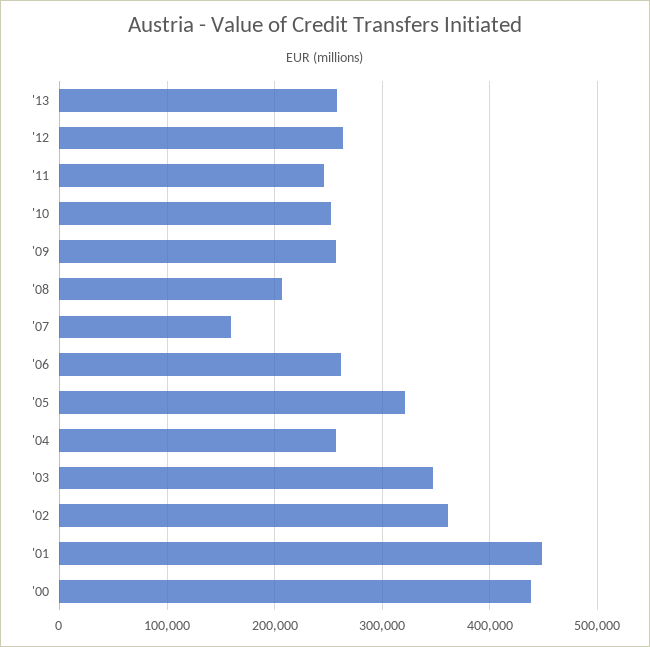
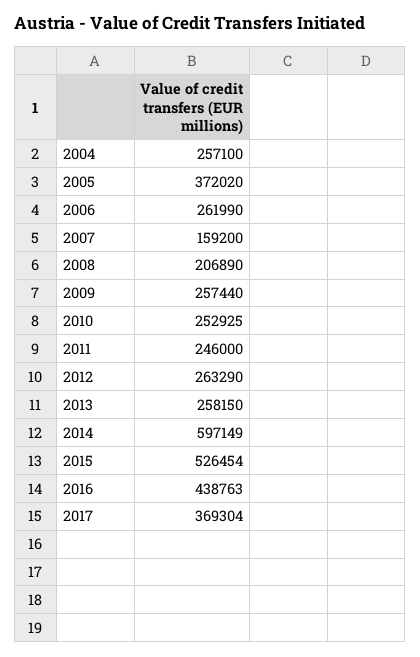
'05: 320000 -> 372020
'03: 350000 -> none
'02: 360000 -> none
'01: 450000 -> none
'00: 440000 -> none
2014: none -> 597149
2015: none -> 526454
2016: none -> 438763
2017: none -> 369304

